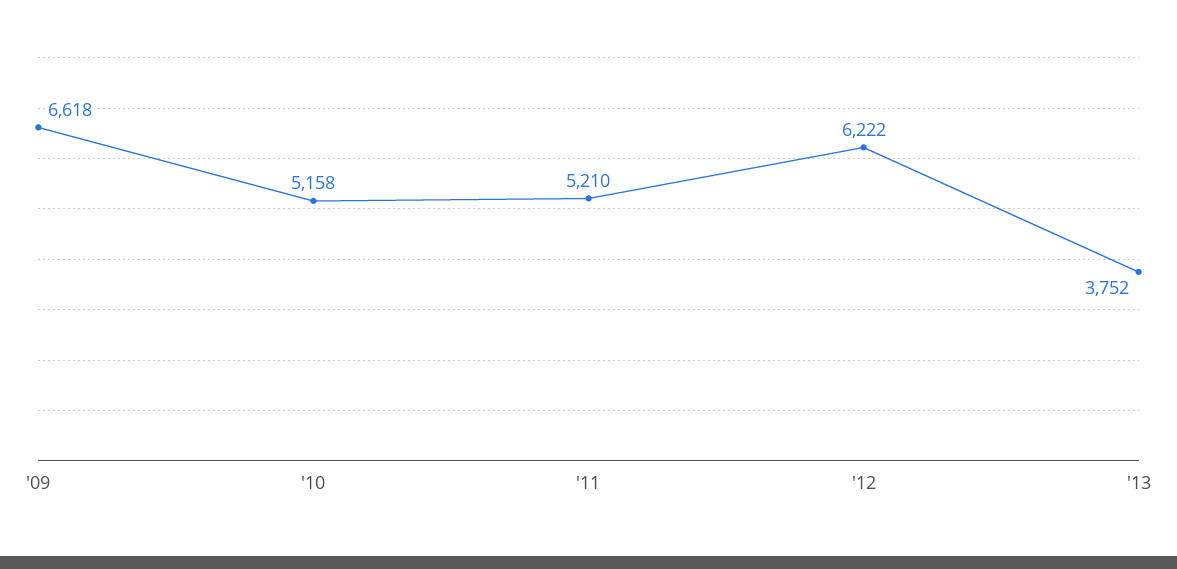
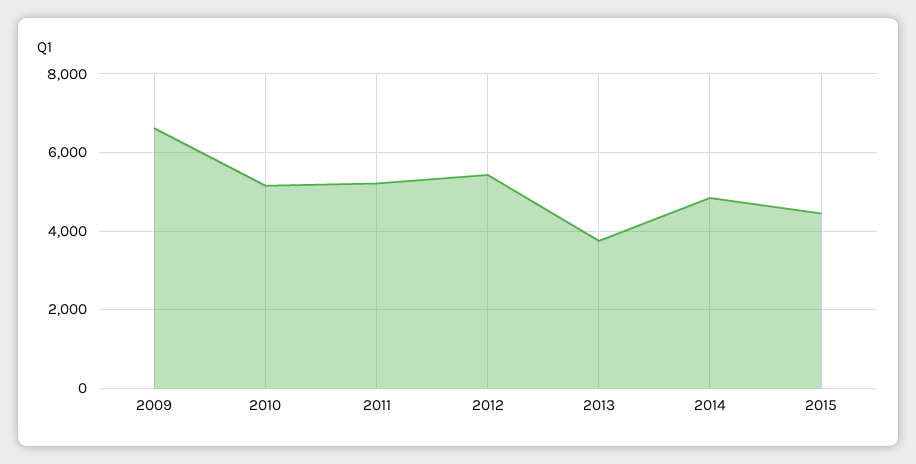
'12: 6222 -> 5400
2014: none -> 4800
2015: none -> 4400

